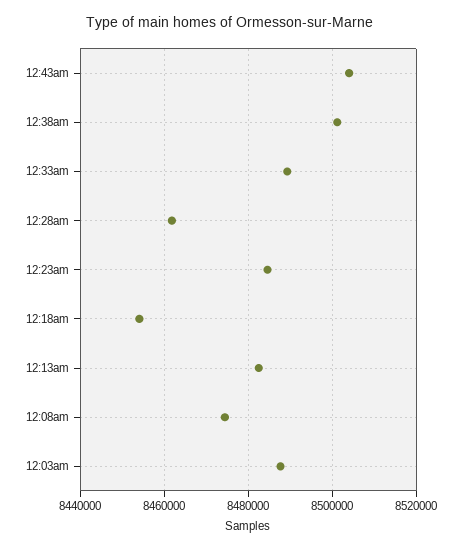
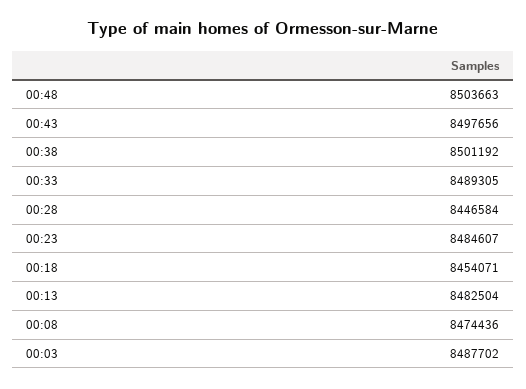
12:43am: 8504000 -> 8497656
12:28am: 8462000 -> 8446584
00:48: none -> 8503663

